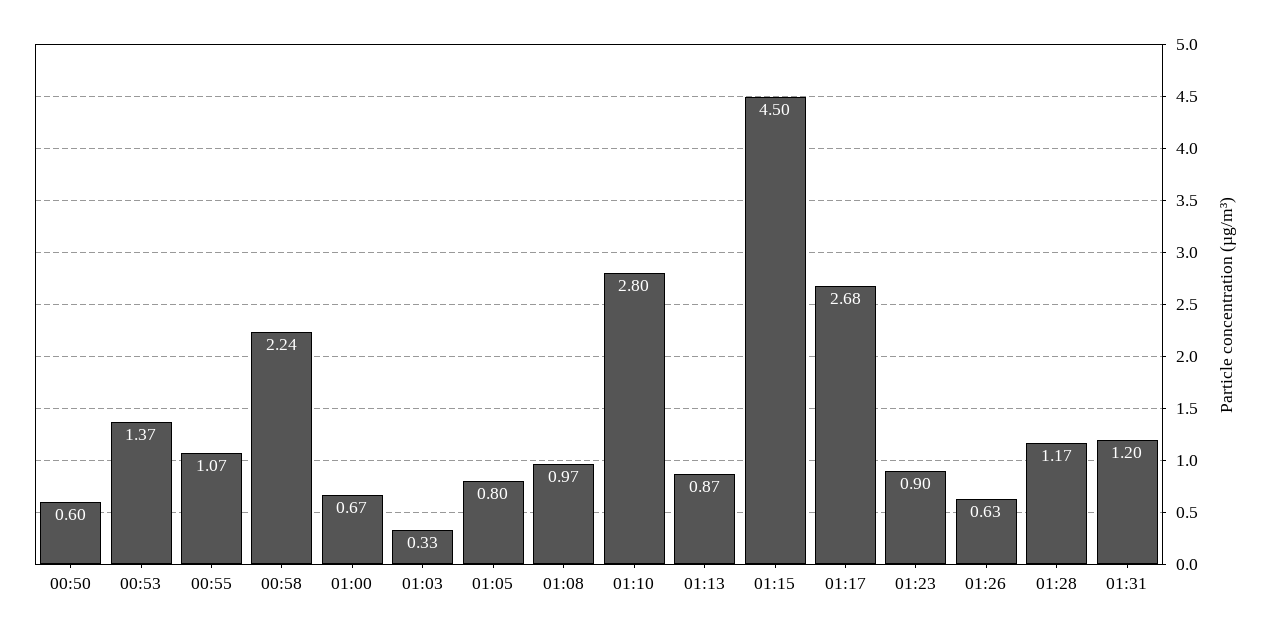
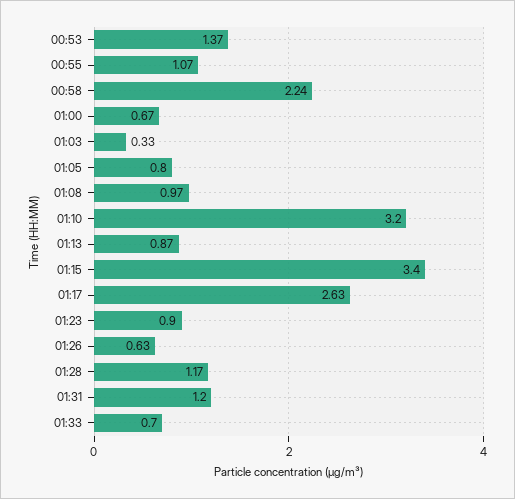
00:50: 0.6 -> none
01:10: 2.8 -> 3.2
01:15: 4.5 -> 3.4
01:17: 2.68 -> 2.63
01:33: none -> 0.7

